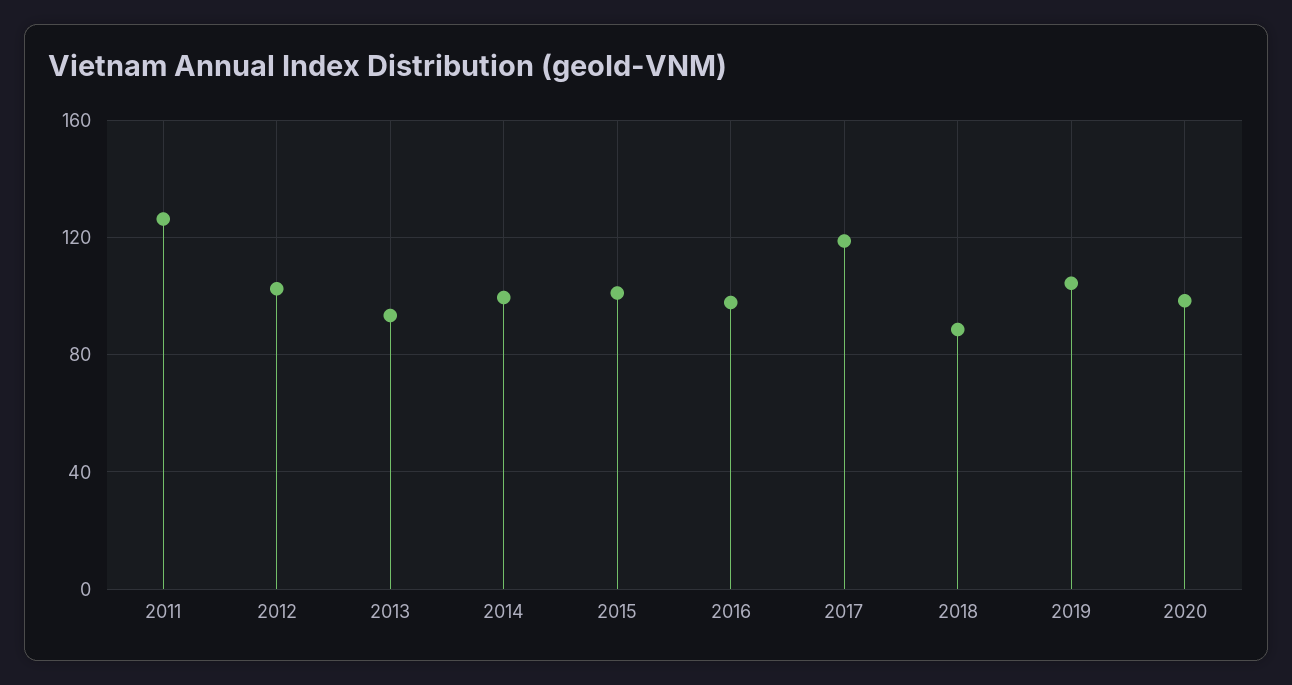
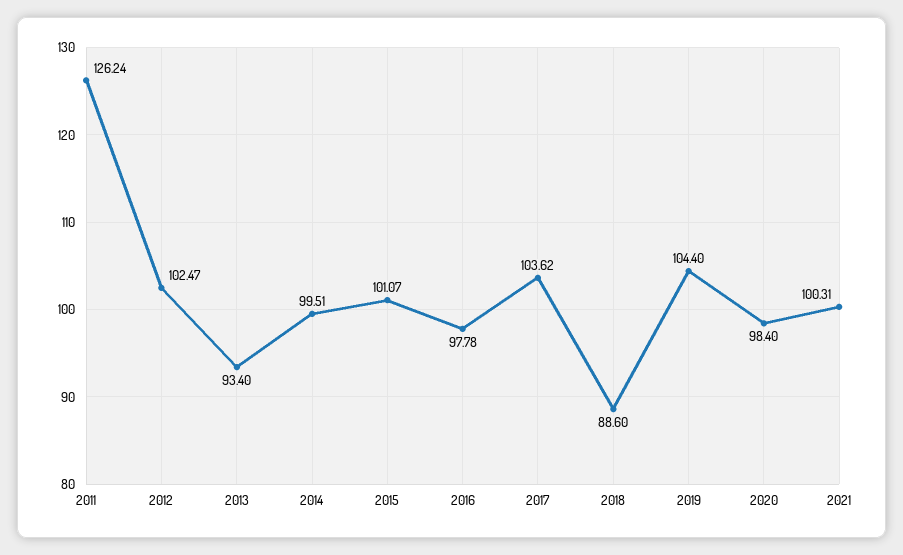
2017: 120 -> 103.62
2021: none -> 100.31

